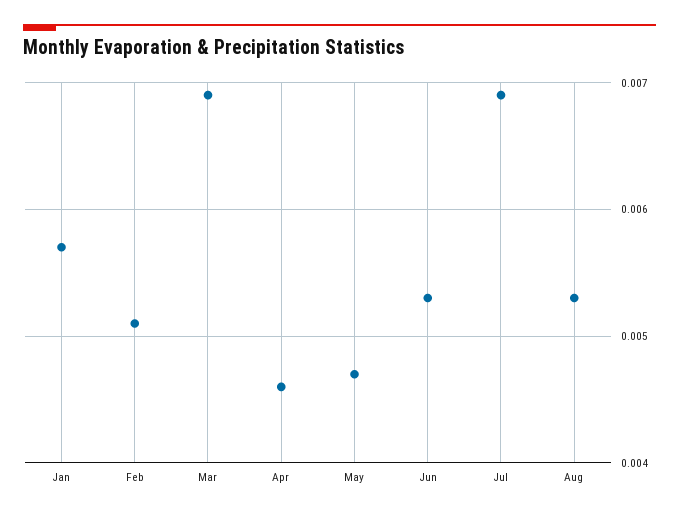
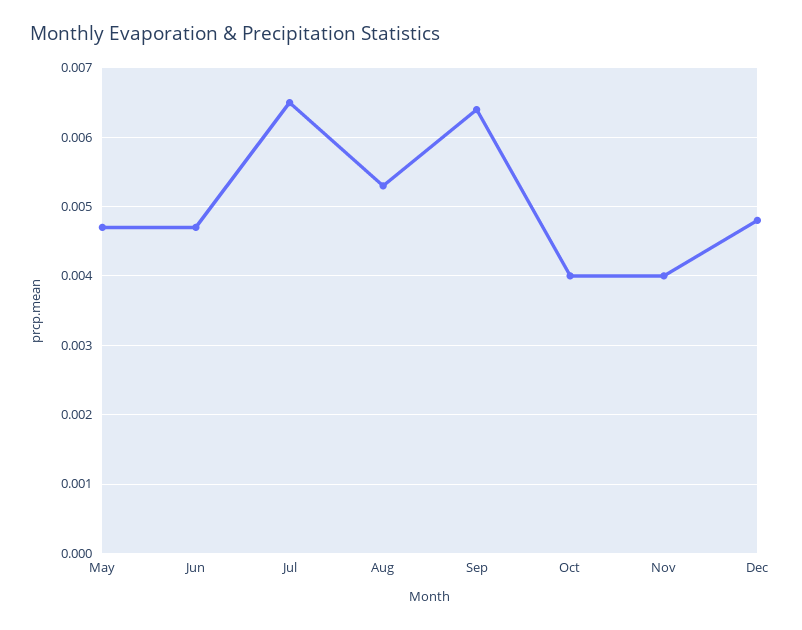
Jan: 0.0057 -> none
Feb: 0.0051 -> none
Mar: 0.0069 -> none
Apr: 0.0046 -> none
Jun: 0.0053 -> 0.0047
Jul: 0.0069 -> 0.0065
Sep: none -> 0.0064
Oct: none -> 0.004
Nov: none -> 0.004
Dec: none -> 0.0048

